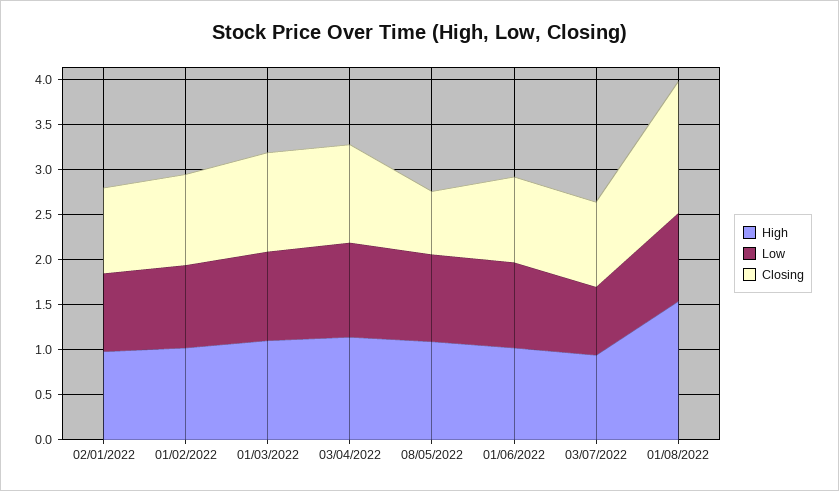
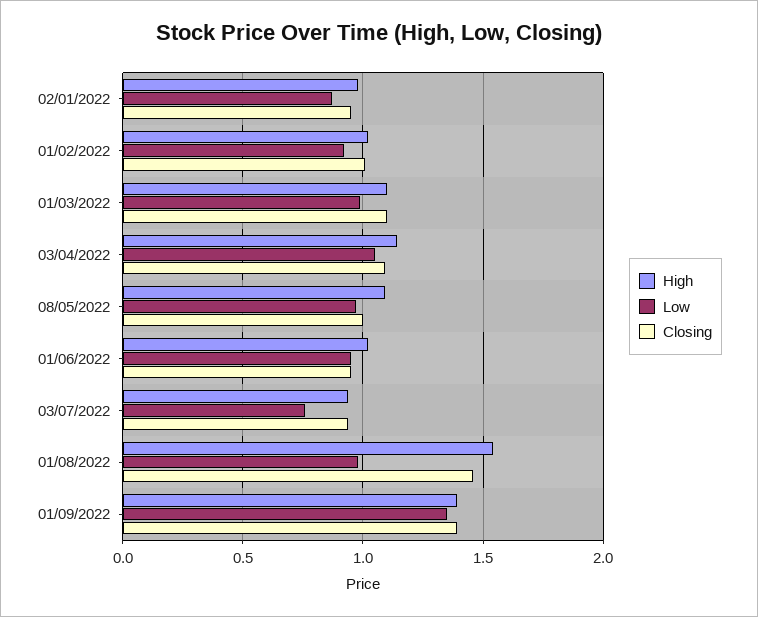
Closing, 08/05/2022: 0.7 -> 1
High, 01/09/2022: none -> 1.4
Low, 01/09/2022: none -> 1.35
Closing, 01/09/2022: none -> 1.4

